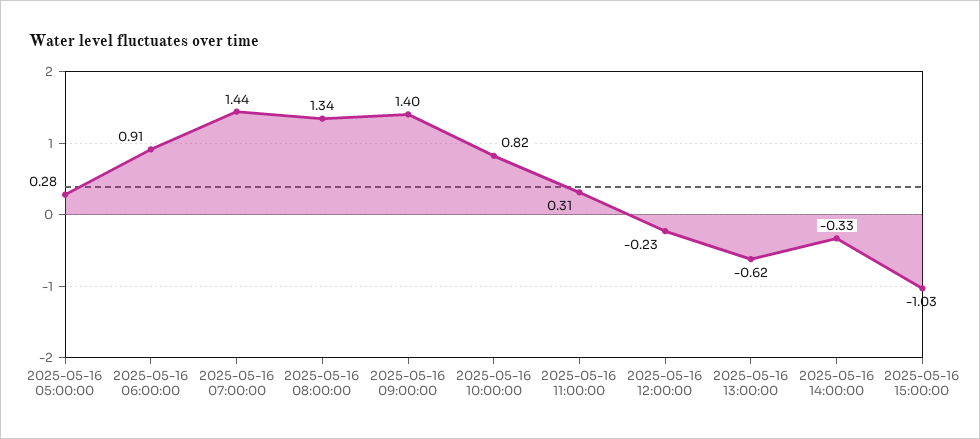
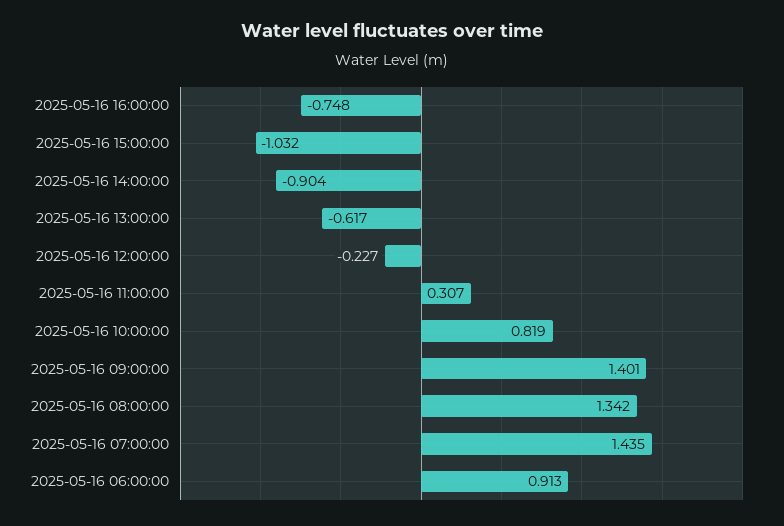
2025-05-16 05:00:00: 0.28 -> none
2025-05-16 14:00:00: -0.33 -> -0.904
2025-05-16 16:00:00: none -> -0.748

